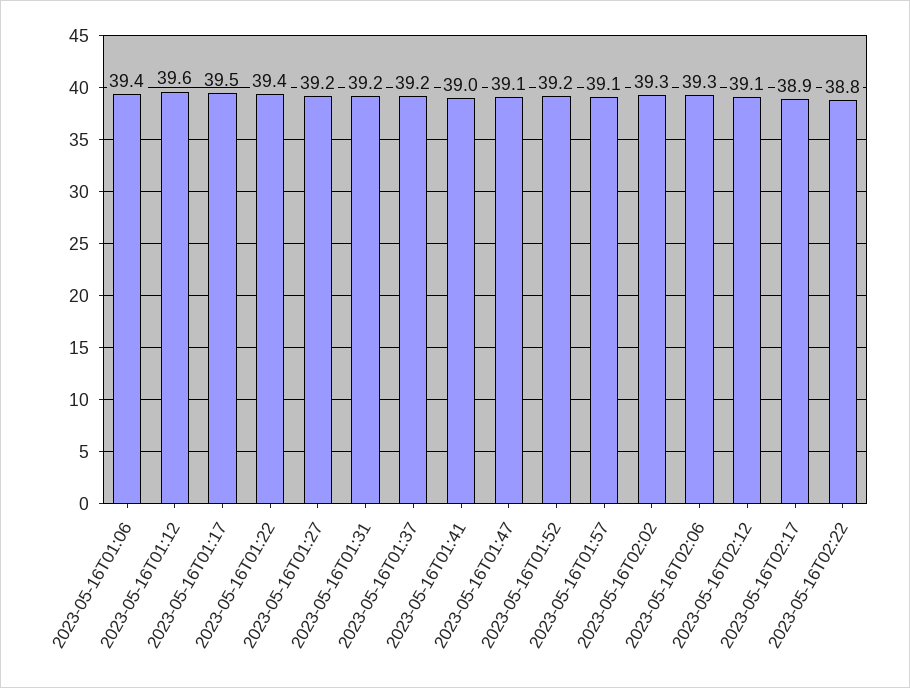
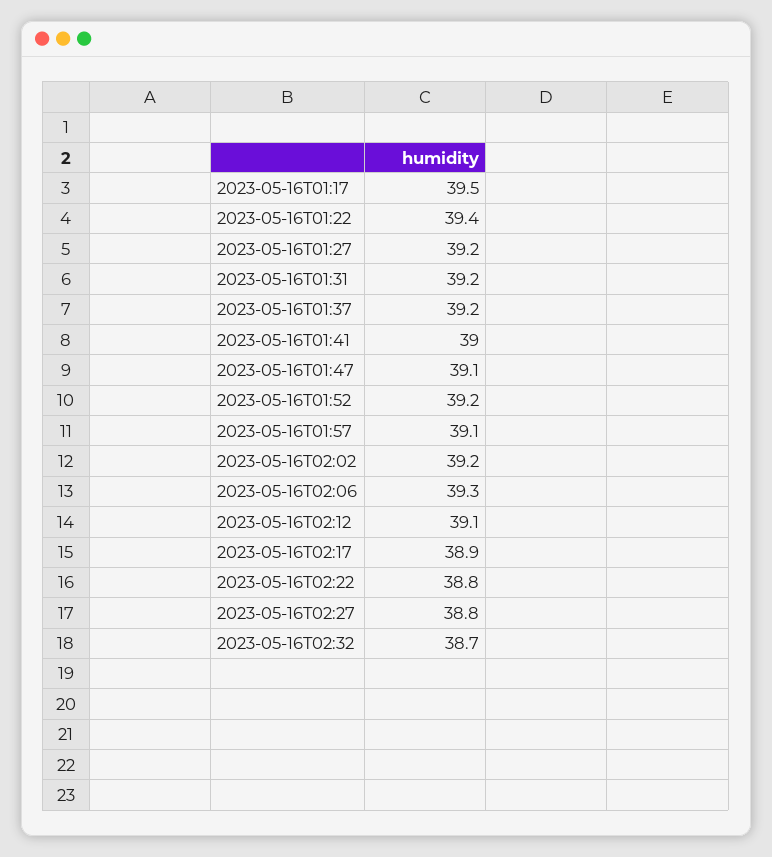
2023-05-16T01:06: 39.4 -> none
2023-05-16T01:12: 39.6 -> none
2023-05-16T02:02: 39.3 -> 39.2
2023-05-16T02:27: none -> 38.8
2023-05-16T02:32: none -> 38.7

